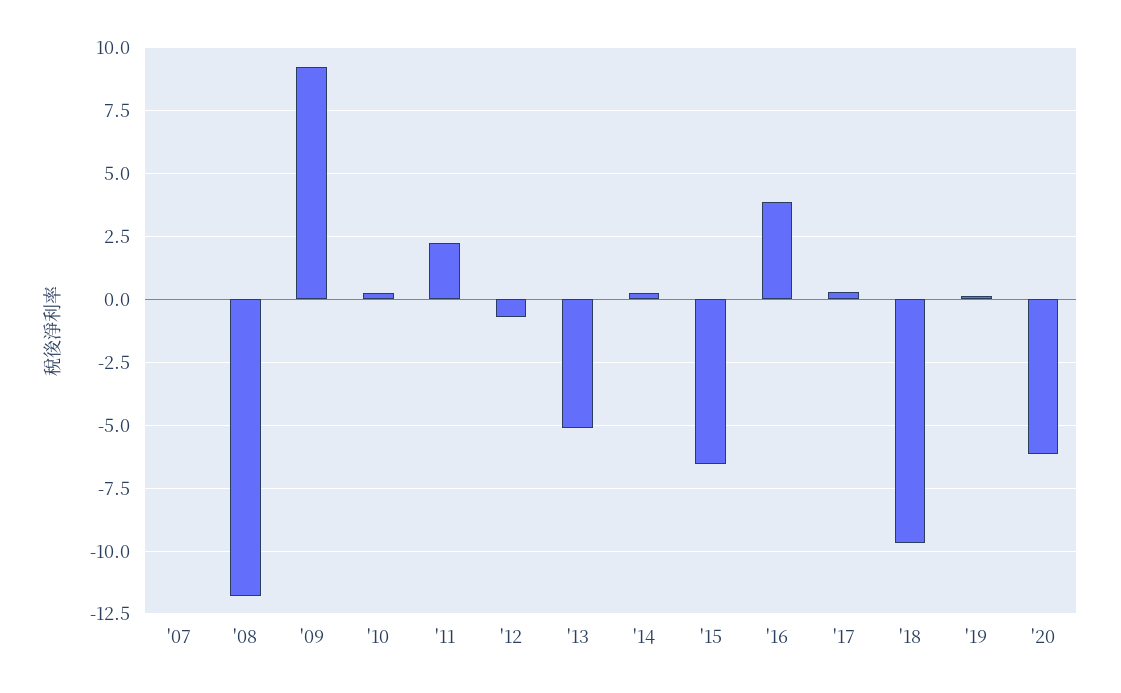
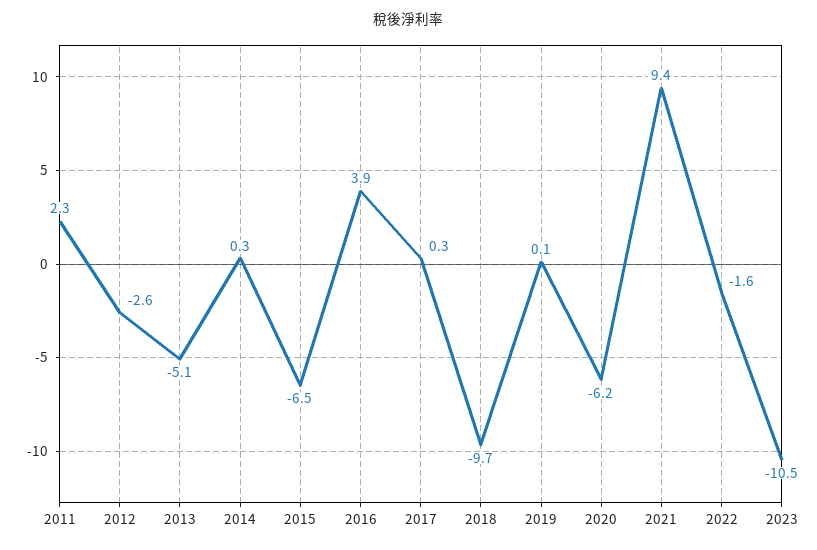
'07: 0 -> none
'08: -11.75 -> none
'09: 9.25 -> none
'10: 0.25 -> none
'12: -0.75 -> -2.6
2021: none -> 9.4
2022: none -> -1.6
2023: none -> -10.5

